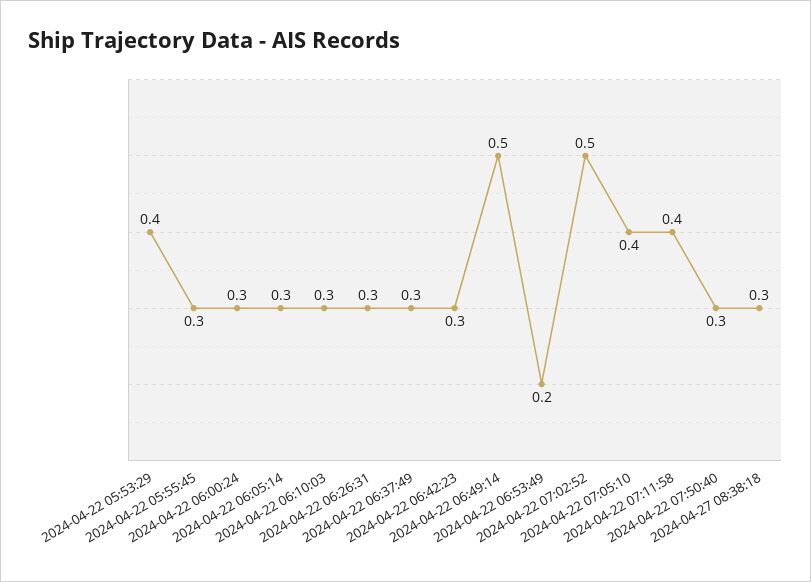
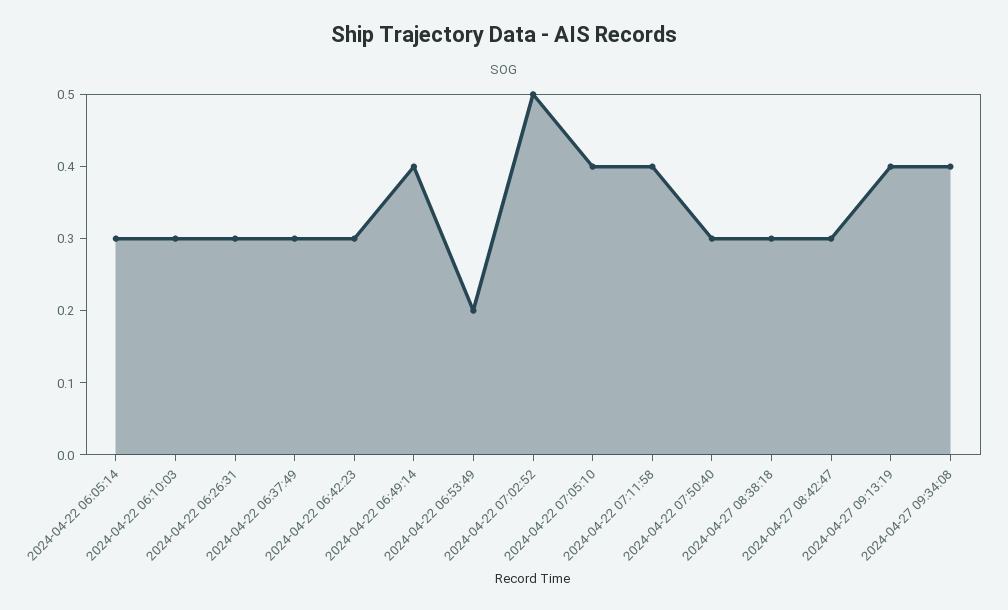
2024-04-22 05:53:29: 0.4 -> none
2024-04-22 05:55:45: 0.3 -> none
2024-04-22 06:00:24: 0.3 -> none
2024-04-22 06:49:14: 0.5 -> 0.4
2024-04-27 08:42:47: none -> 0.3
2024-04-27 09:13:19: none -> 0.4
2024-04-27 09:34:08: none -> 0.4

